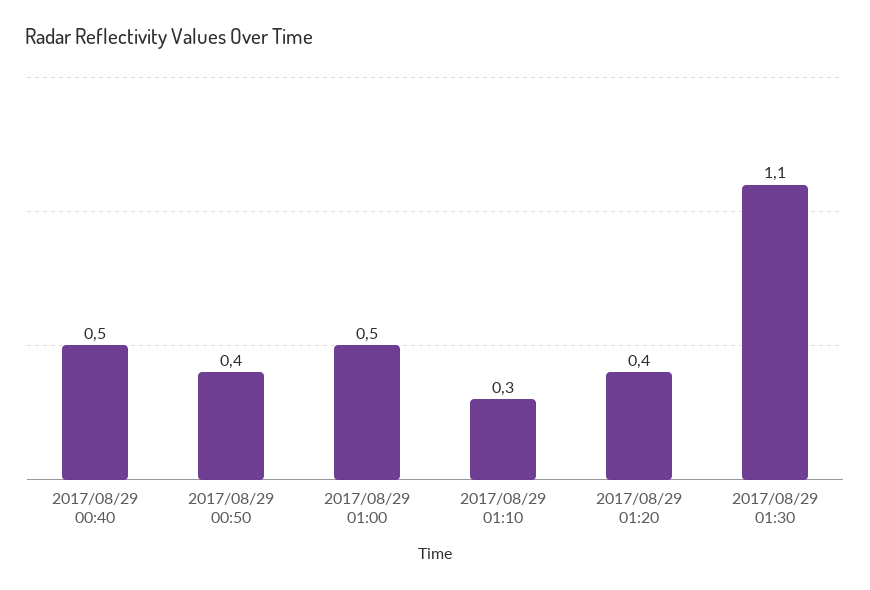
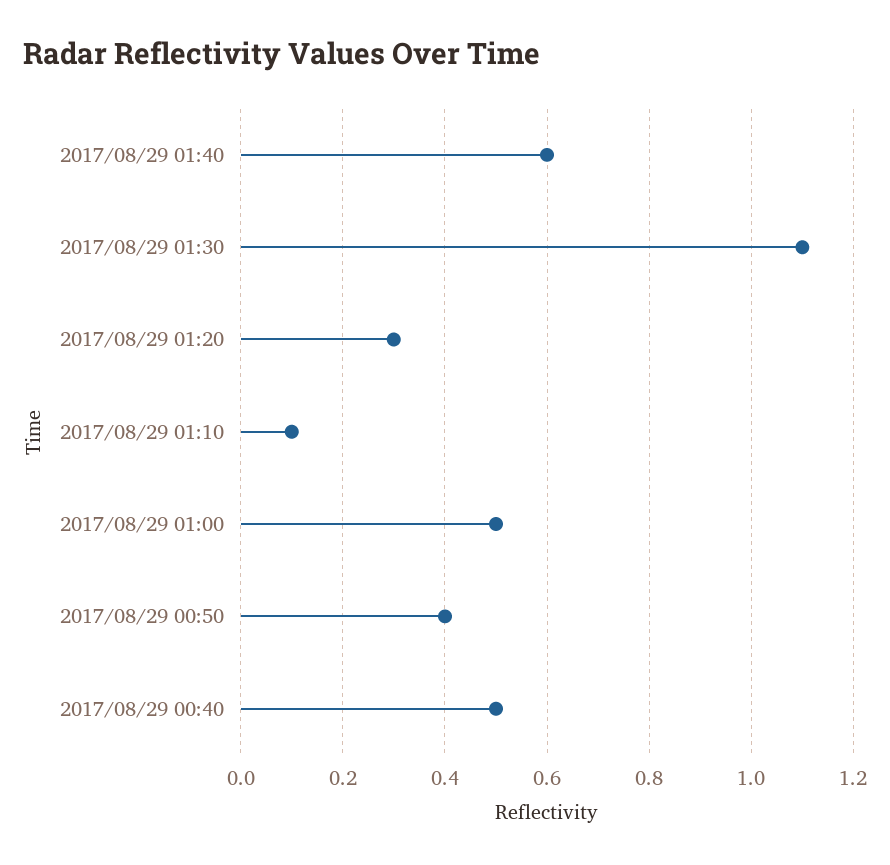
2017/08/29 01:10: 0.3 -> 0.1
2017/08/29 01:20: 0.4 -> 0.3
2017/08/29 01:40: none -> 0.6

